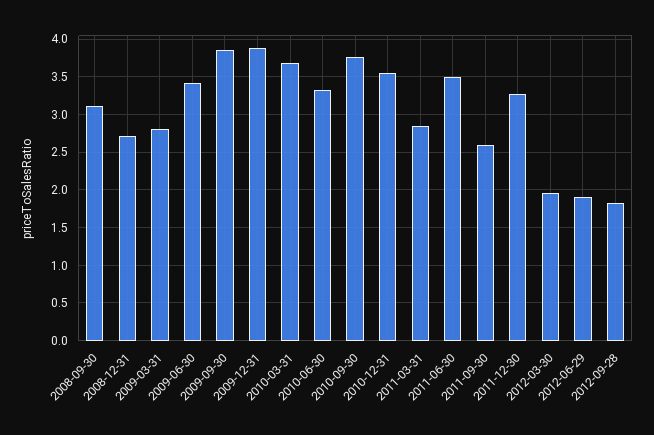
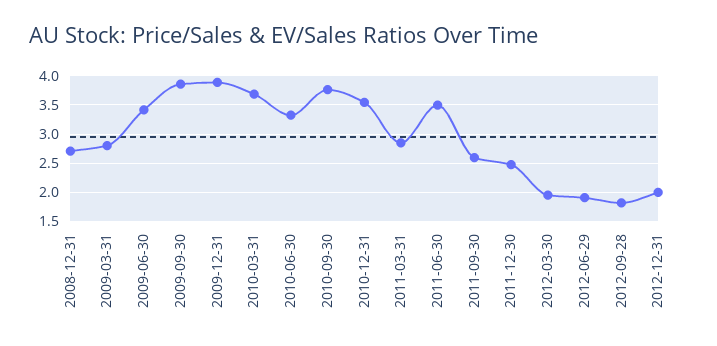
2008-09-30: 3.1 -> none
2011-12-30: 3.3 -> 2.5
2012-12-31: none -> 2

